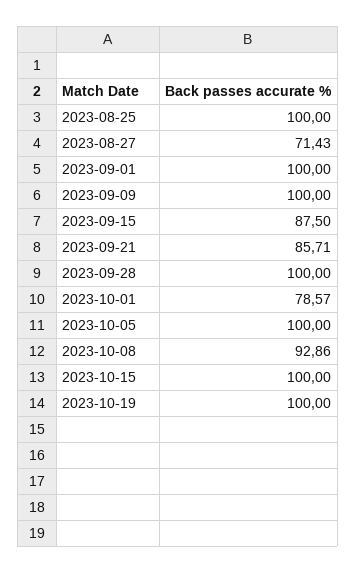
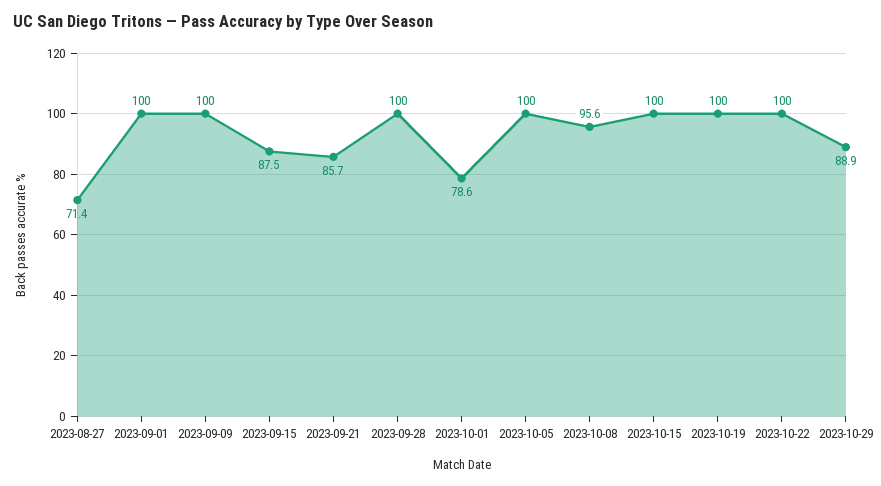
2023-08-25: 100 -> none
2023-10-08: 92.86 -> 95.6
2023-10-22: none -> 100
2023-10-29: none -> 88.9

